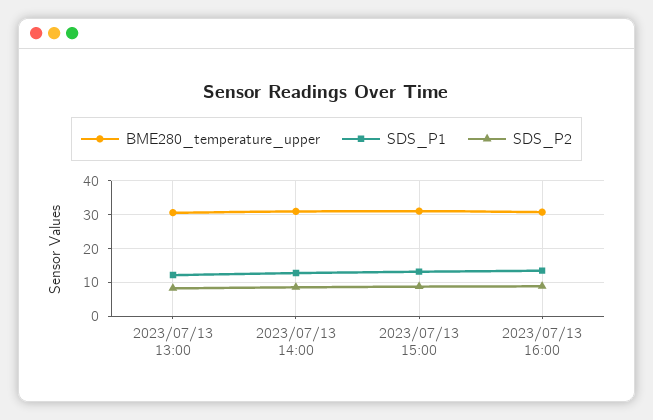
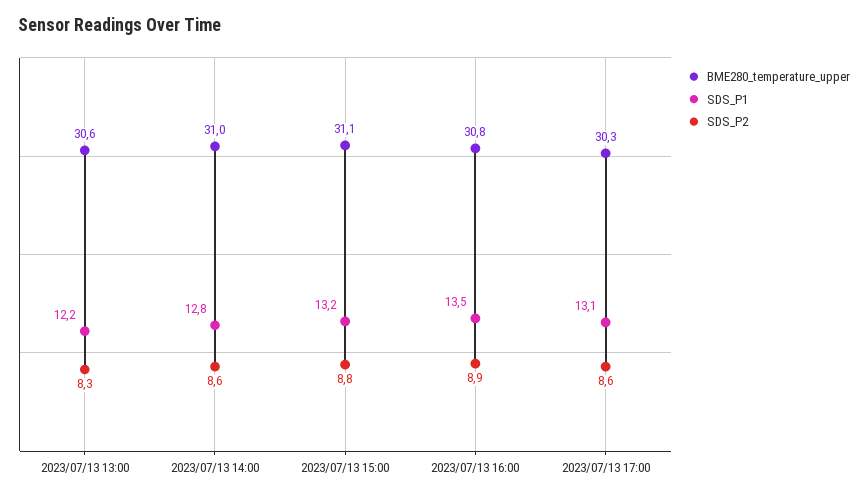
BME280_temperature_upper, 2023/07/13 17:00: none -> 30.3
SDS_P1, 2023/07/13 17:00: none -> 13.1
SDS_P2, 2023/07/13 17:00: none -> 8.6

